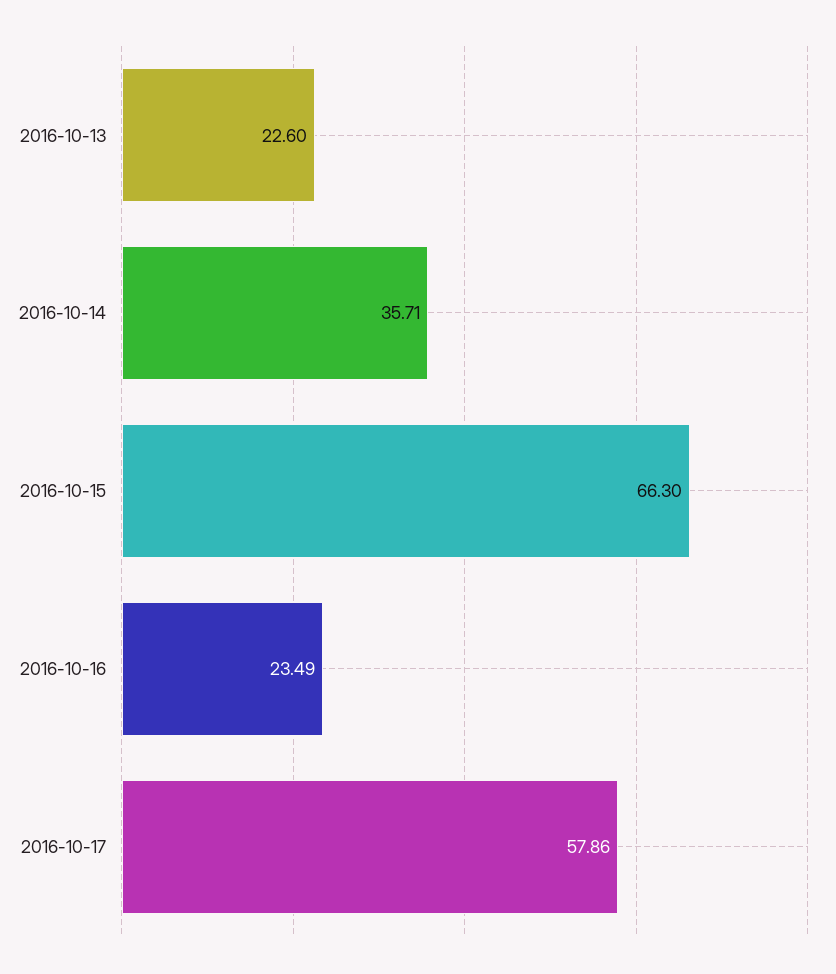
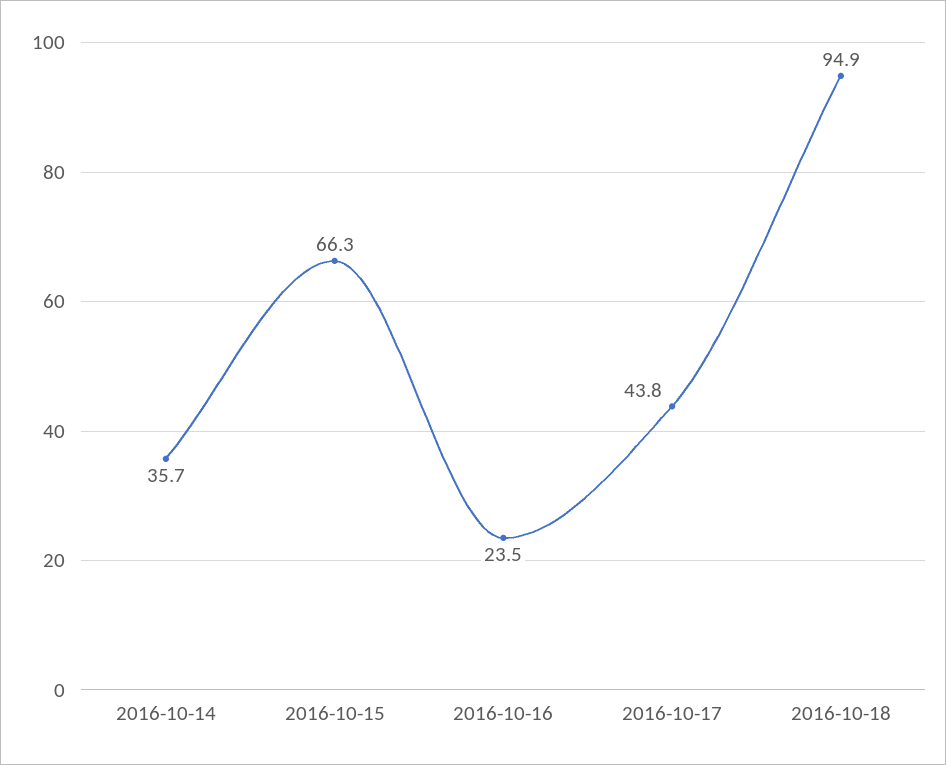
2016-10-13: 22.6 -> none
2016-10-17: 57.86 -> 43.8
2016-10-18: none -> 94.9

